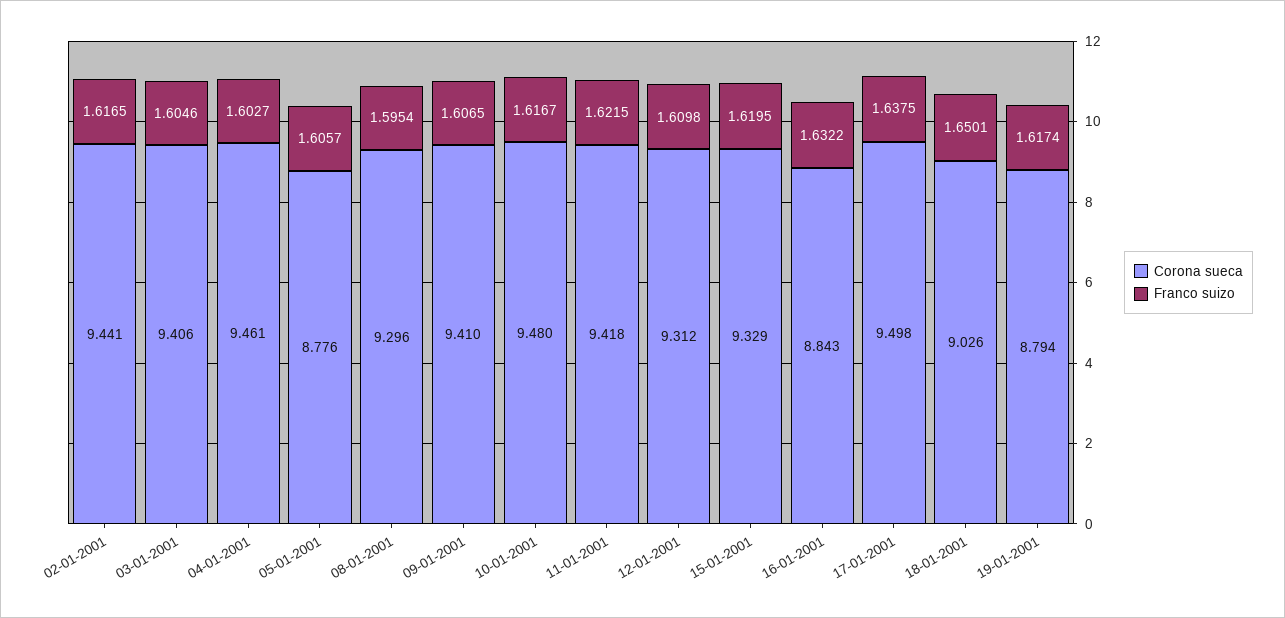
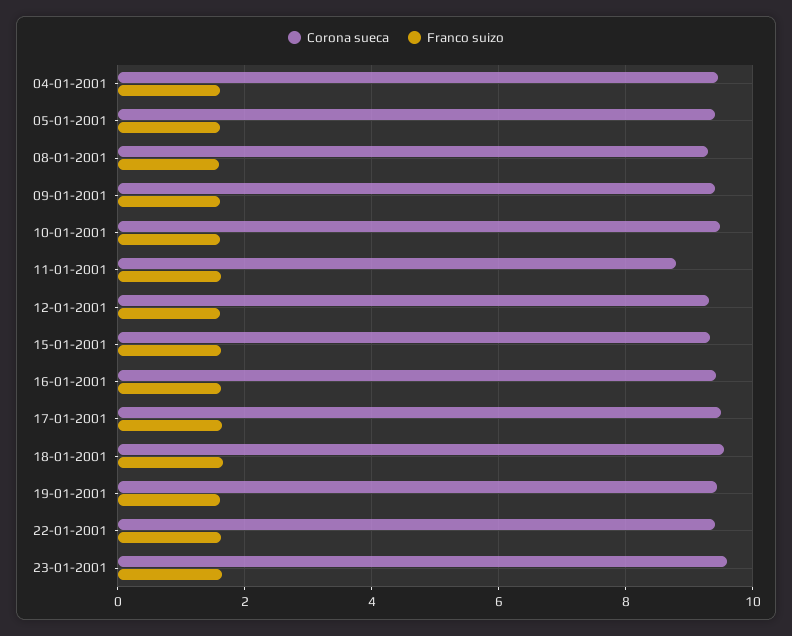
Corona sueca, 02-01-2001: 9.441 -> none
Franco suizo, 02-01-2001: 1.6165 -> none
Corona sueca, 03-01-2001: 9.406 -> none
Franco suizo, 03-01-2001: 1.6046 -> none
Corona sueca, 05-01-2001: 8.776 -> 9.4
Corona sueca, 11-01-2001: 9.418 -> 8.8
Corona sueca, 16-01-2001: 8.843 -> 9.4
Corona sueca, 18-01-2001: 9.026 -> 9.6
Corona sueca, 19-01-2001: 8.794 -> 9.4
Corona sueca, 22-01-2001: none -> 9.4
Franco suizo, 22-01-2001: none -> 1.6
Corona sueca, 23-01-2001: none -> 9.6
Franco suizo, 23-01-2001: none -> 1.6

